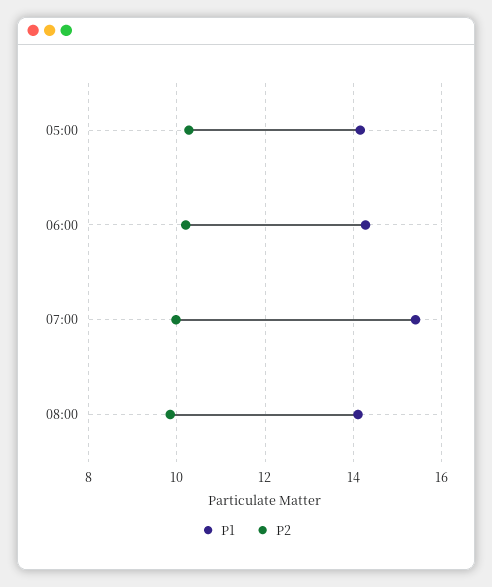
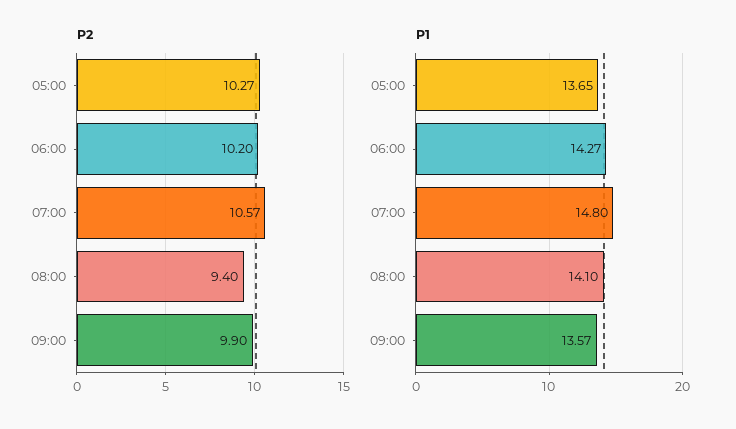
P1, 05:00: 14.2 -> 13.65
P1, 07:00: 15.4 -> 14.8
P2, 07:00: 10 -> 10.57
P2, 08:00: 9.8 -> 9.4
P2, 09:00: none -> 9.9
P1, 09:00: none -> 13.57

